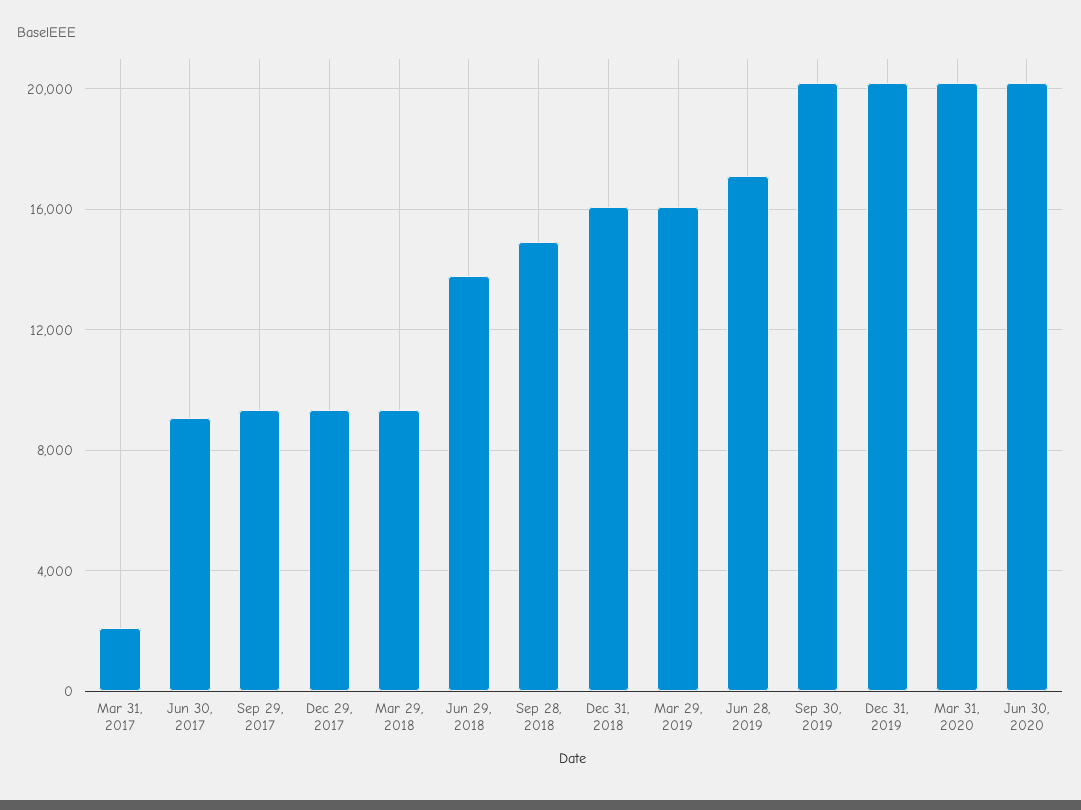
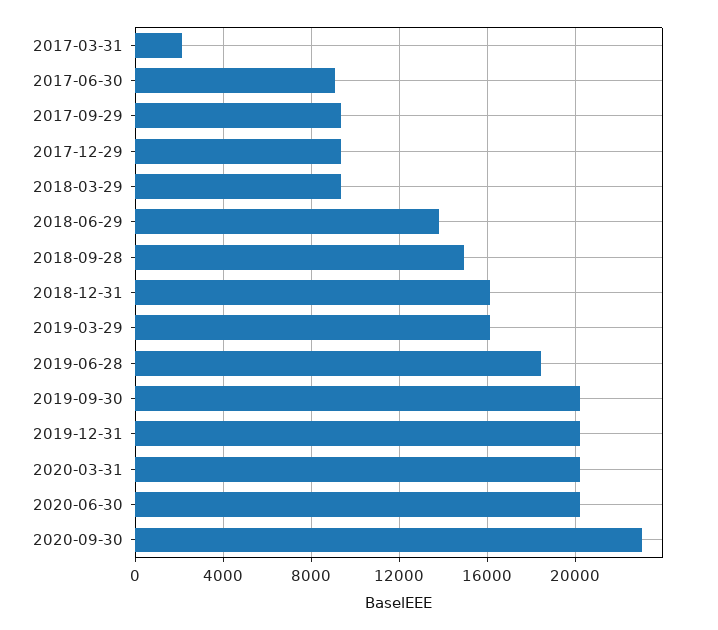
Jun 28, 2019: 17000 -> 18500
2020-09-30: none -> 23000

